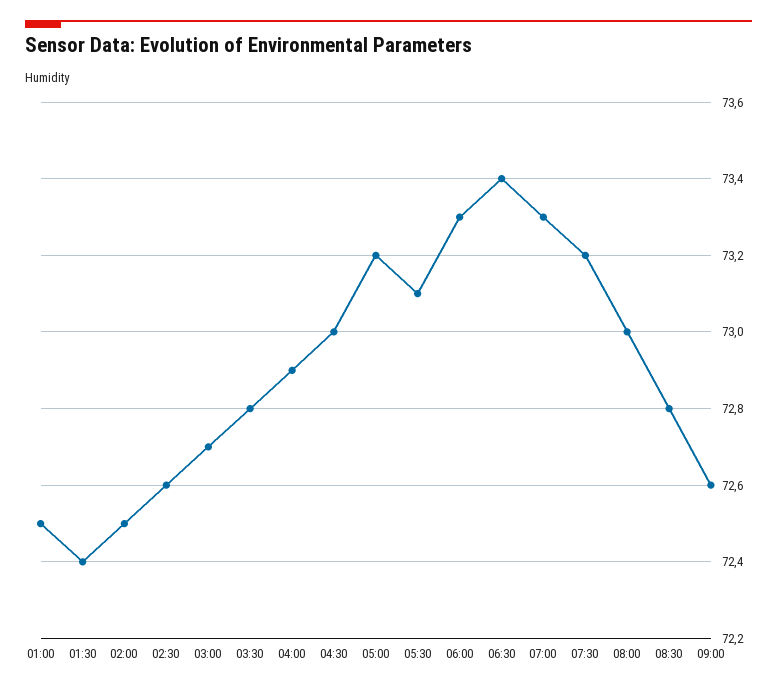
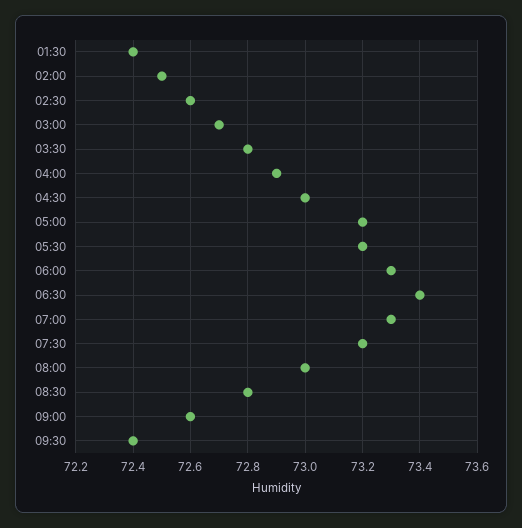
01:00: 72.5 -> none
05:30: 73.1 -> 73.2
09:30: none -> 72.4

